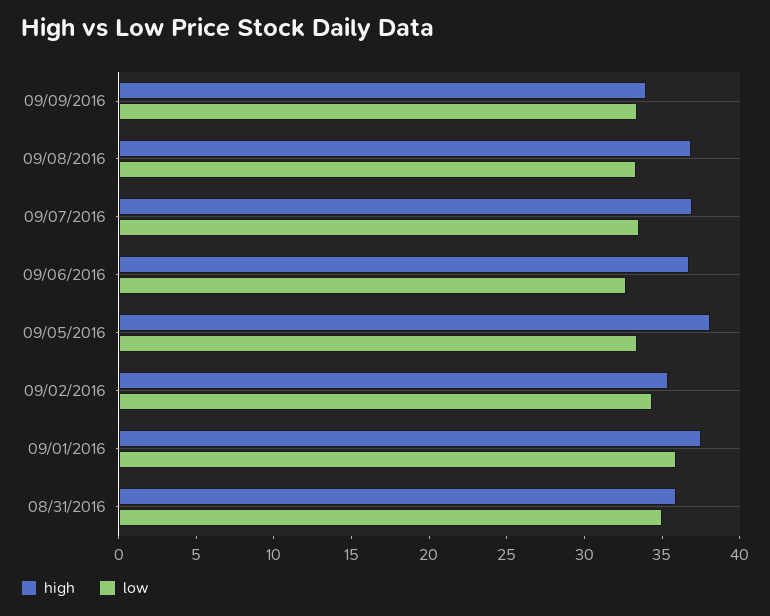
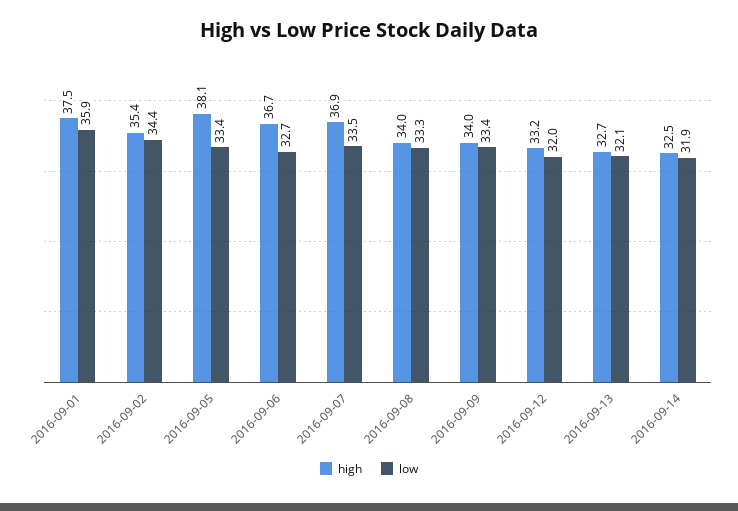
high, 09/08/2016: 37 -> 34
high, 08/31/2016: 36 -> none
low, 08/31/2016: 35 -> none
high, 2016-09-12: none -> 33.2
low, 2016-09-12: none -> 32
high, 2016-09-13: none -> 32.7
low, 2016-09-13: none -> 32.1
high, 2016-09-14: none -> 32.5
low, 2016-09-14: none -> 31.9

